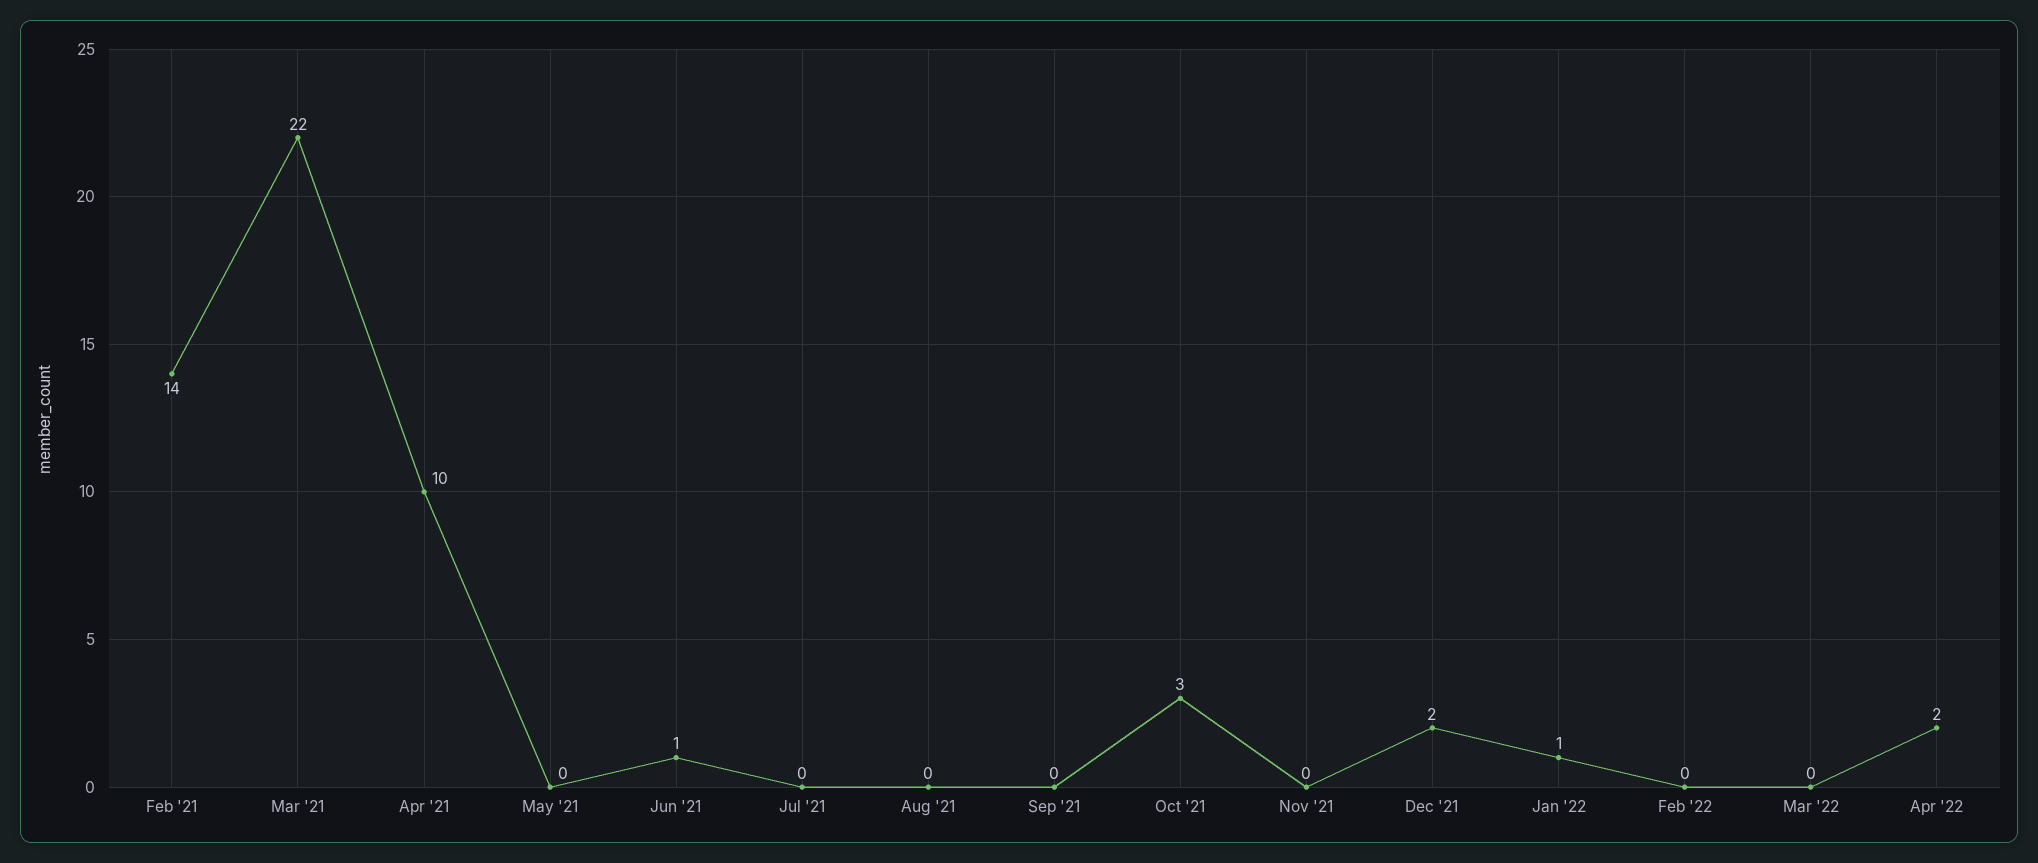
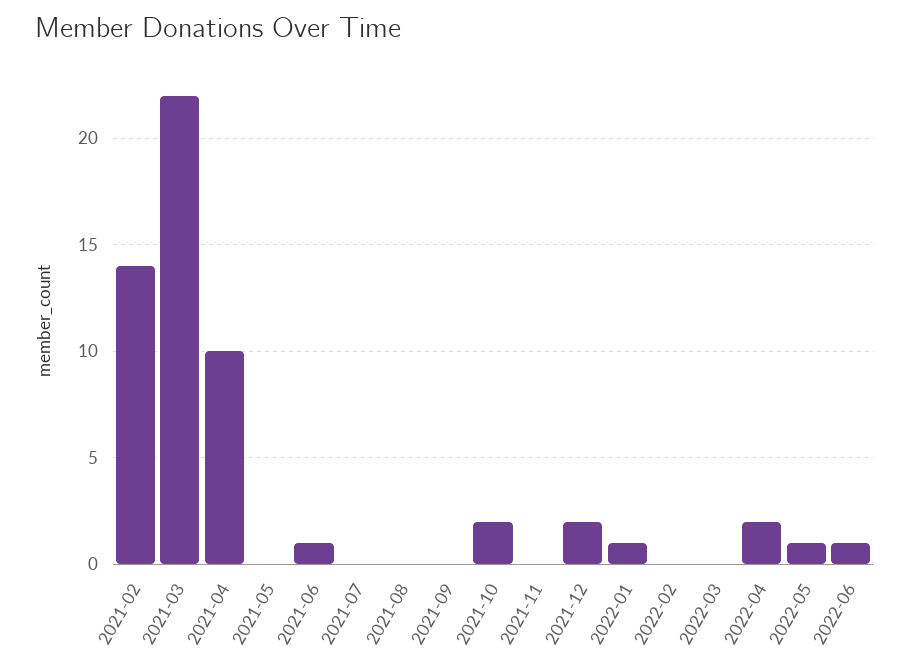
Oct '21: 3 -> 2
2022-05: none -> 1
2022-06: none -> 1

